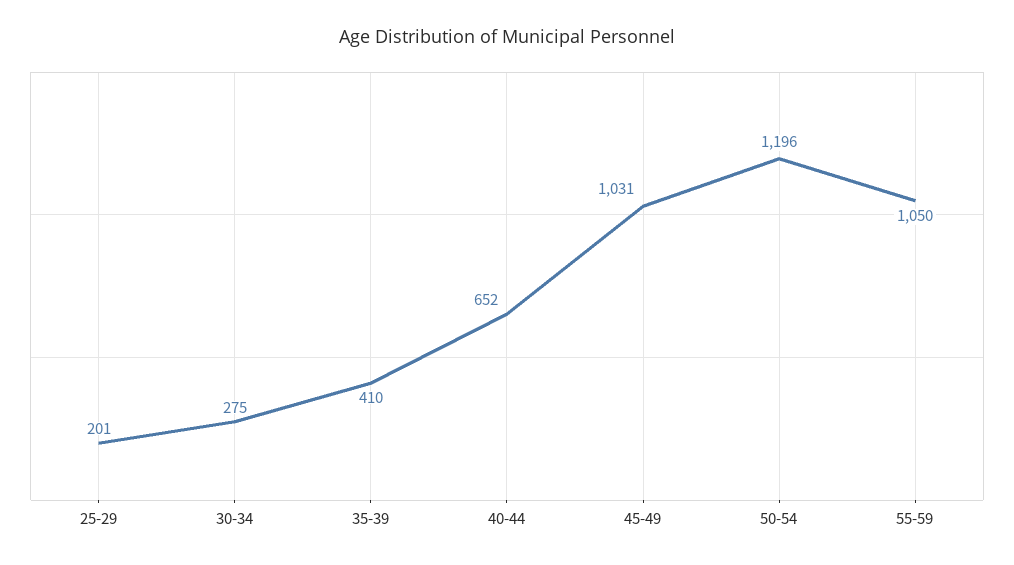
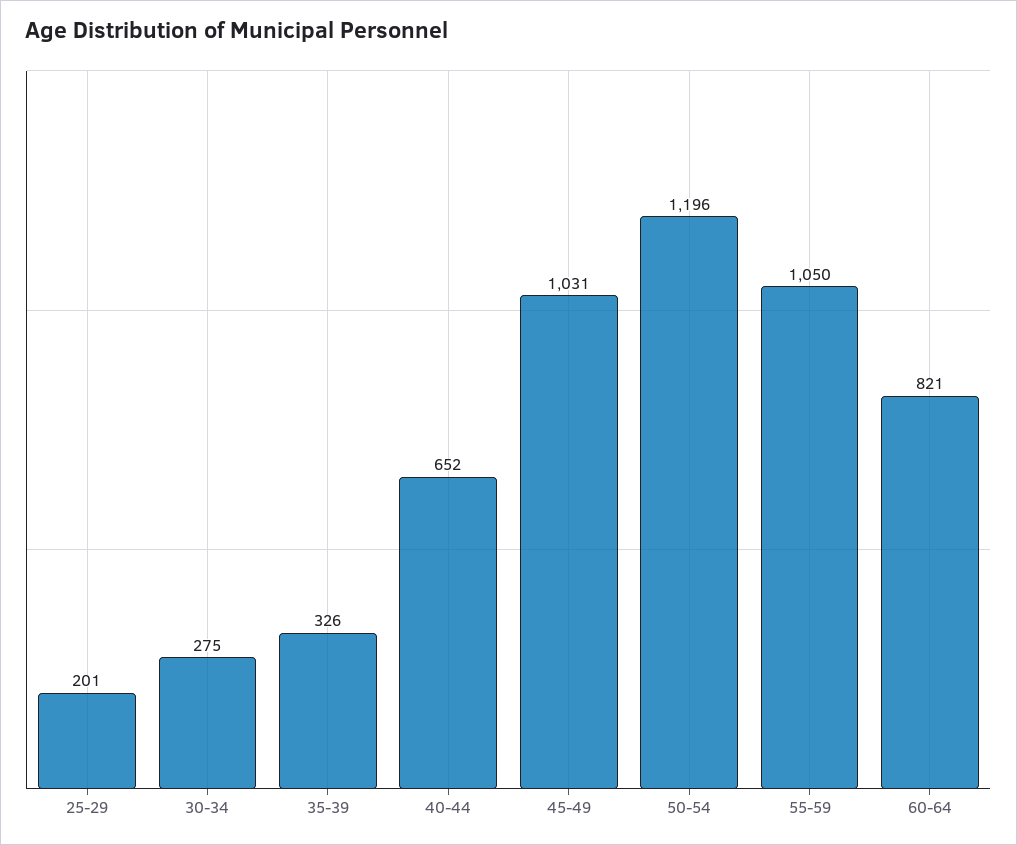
35-39: 410 -> 326
60-64: none -> 821

